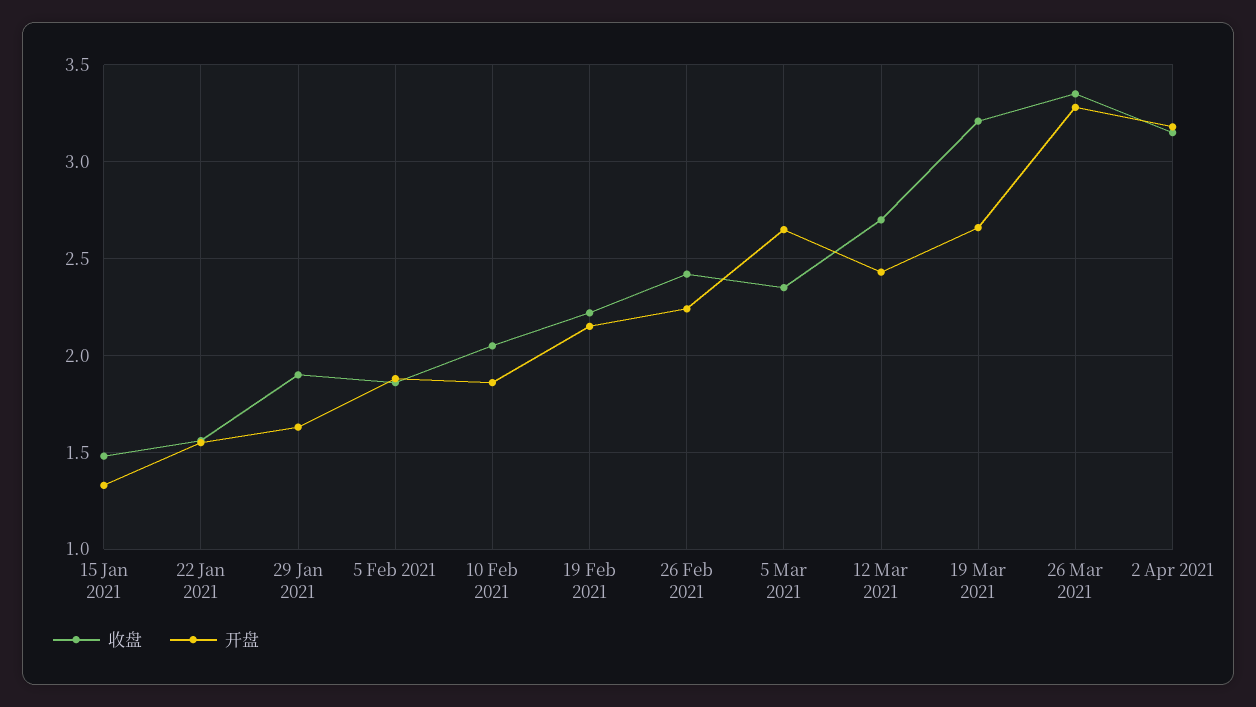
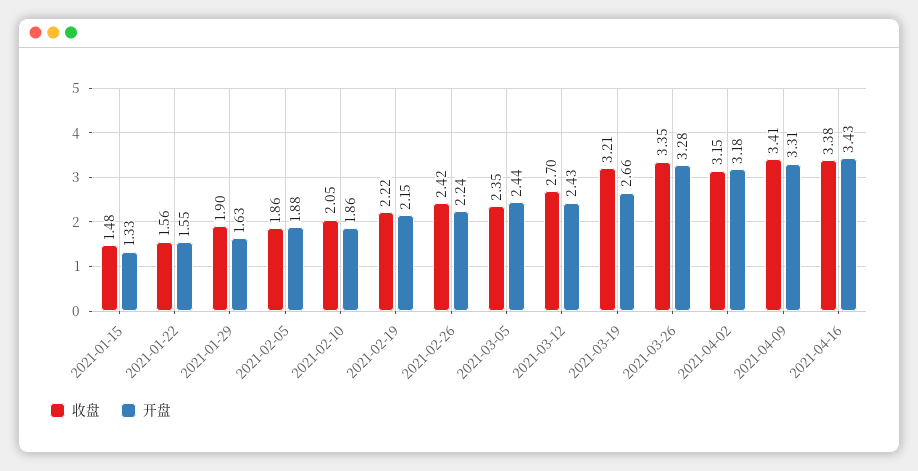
开盘, 5 Mar 2021: 2.65 -> 2.44
收盘, 2021-04-09: none -> 3.41
开盘, 2021-04-09: none -> 3.31
收盘, 2021-04-16: none -> 3.38
开盘, 2021-04-16: none -> 3.43

